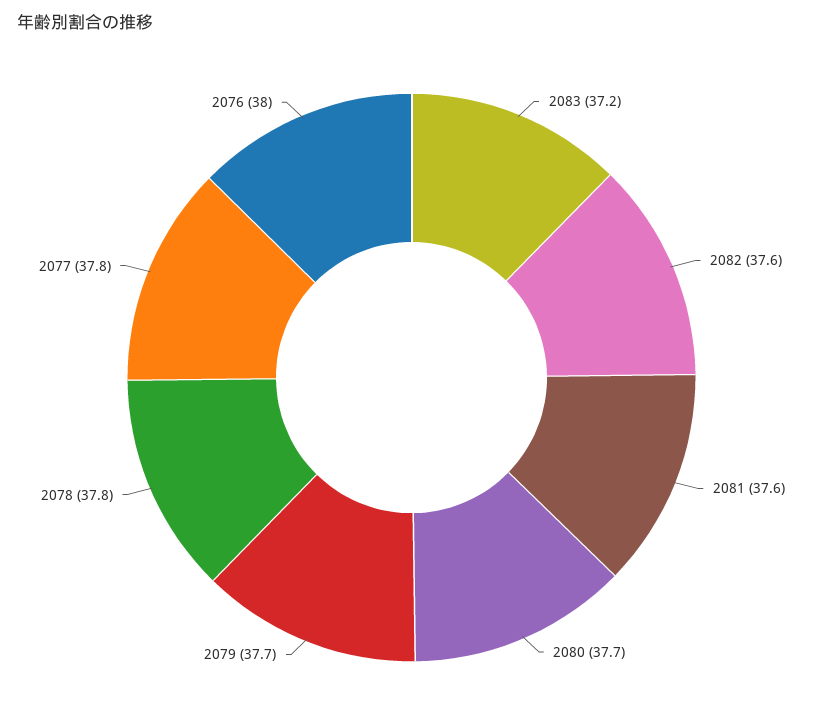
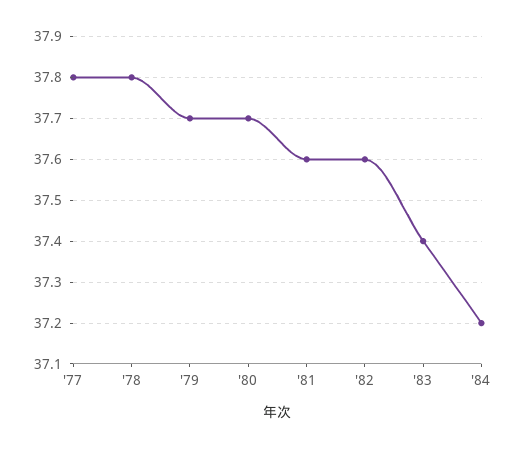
2083: 37.2 -> 37.4
2076: 38 -> none
'84: none -> 37.2

